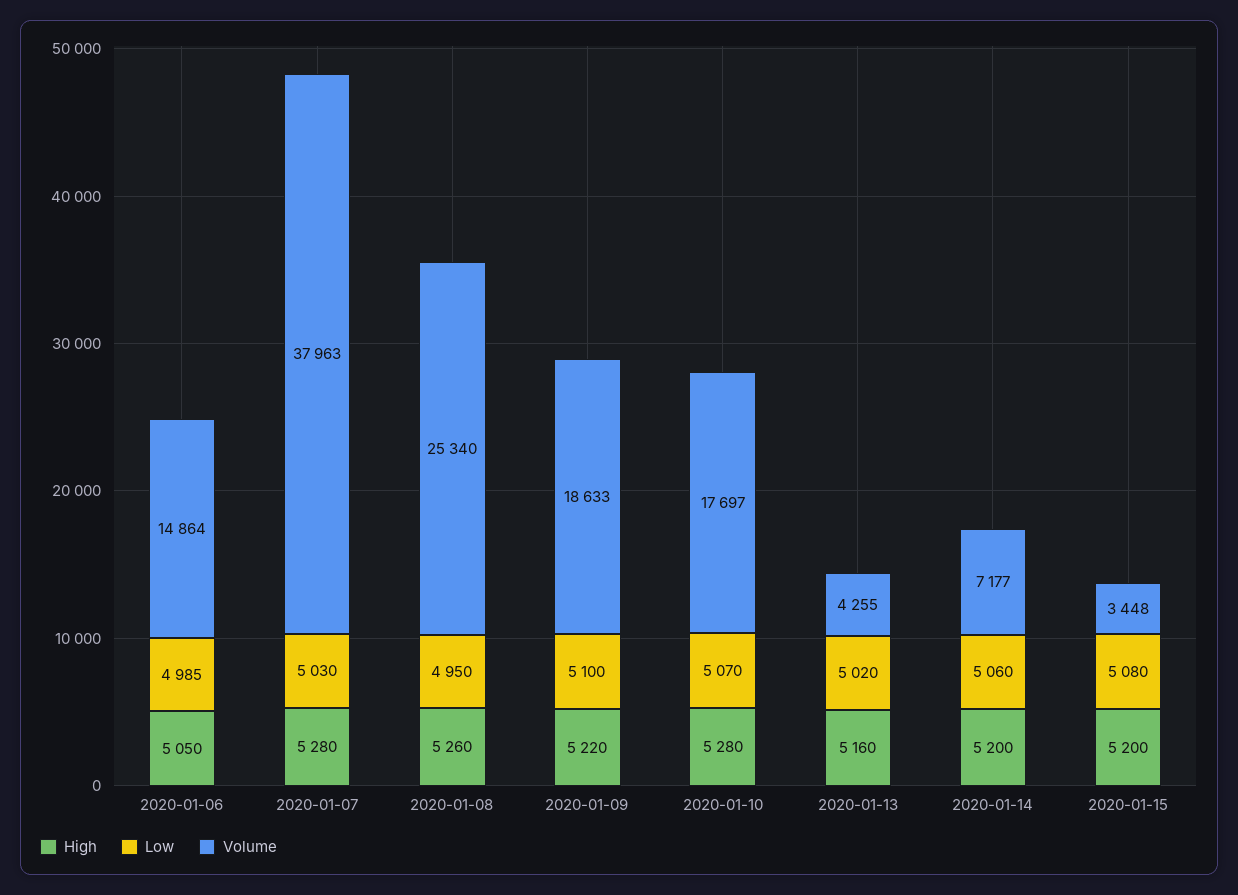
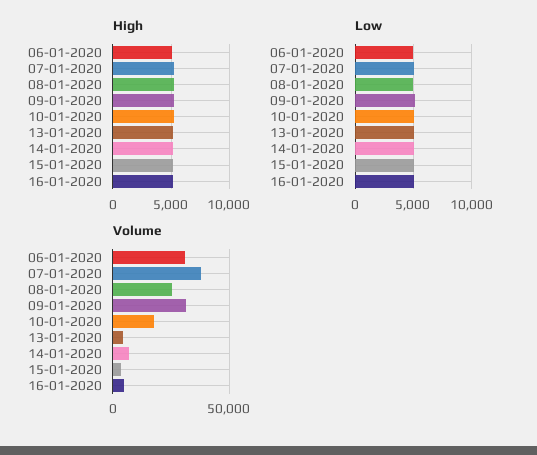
Volume, 2020-01-06: 14864 -> 30000
Volume, 2020-01-09: 18633 -> 30000
High, 16-01-2020: none -> 5000
Low, 16-01-2020: none -> 5000
Volume, 16-01-2020: none -> 5000

